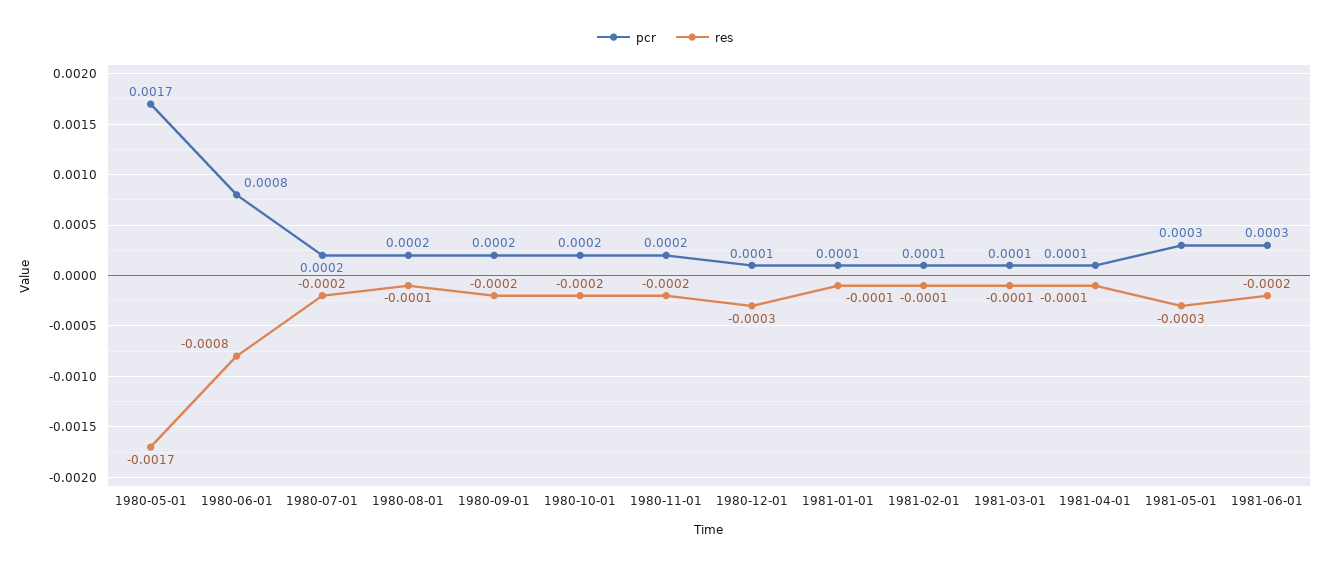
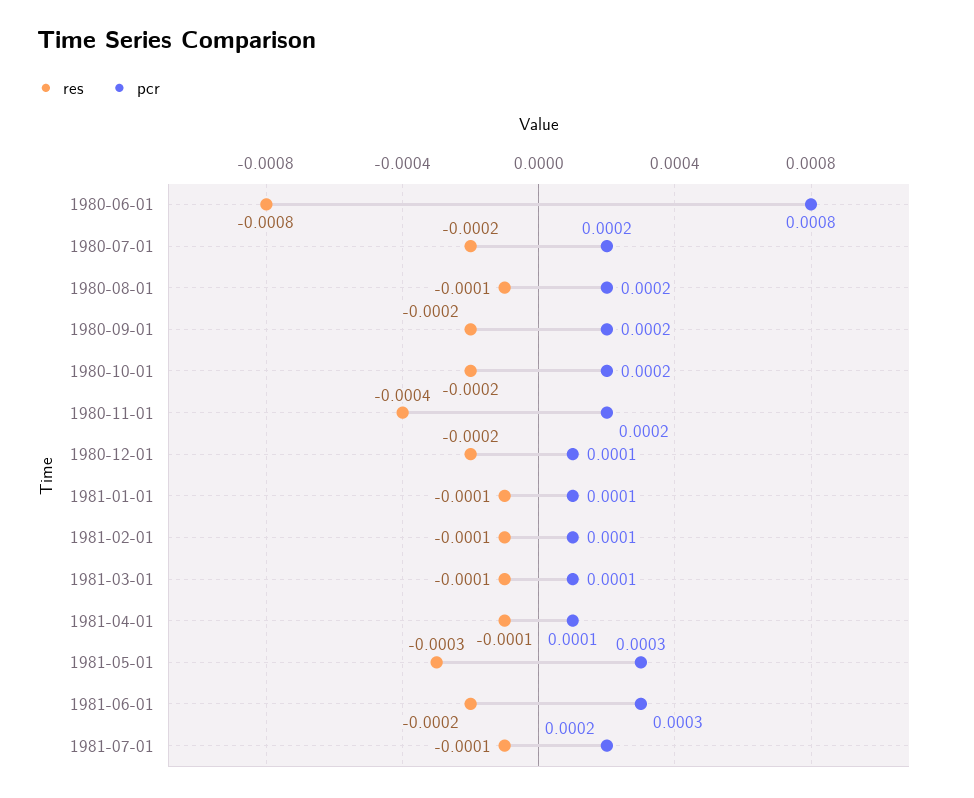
pcr, 1980-05-01: 0.0017 -> none
res, 1980-05-01: -0.0017 -> none
res, 1980-11-01: -0.0002 -> -0.0004
res, 1980-12-01: -0.0003 -> -0.0002
res, 1981-07-01: none -> -0.0001
pcr, 1981-07-01: none -> 0.0002

